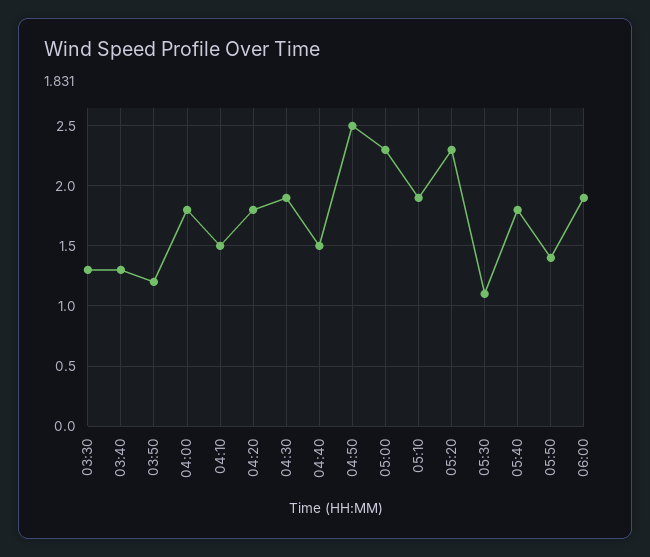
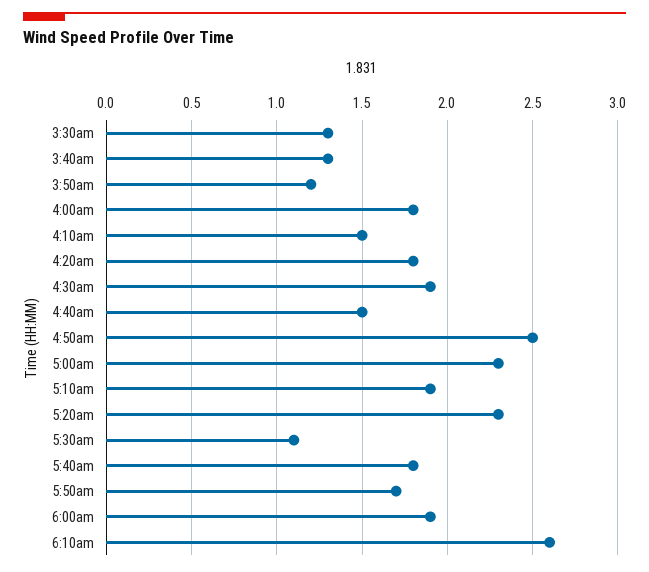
05:50: 1.4 -> 1.7
6:10am: none -> 2.6

